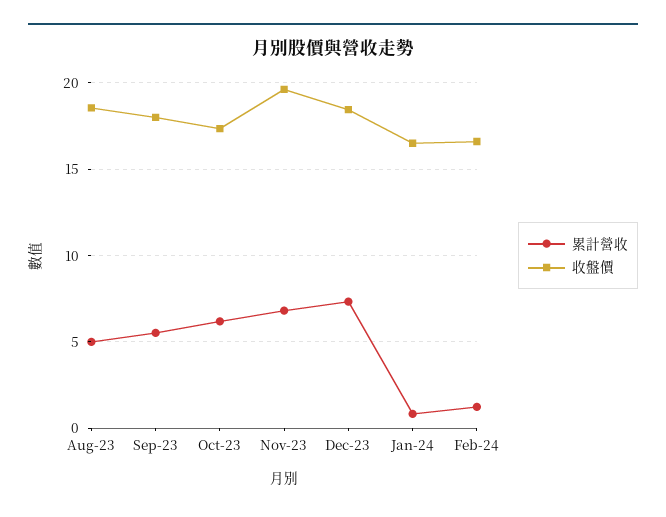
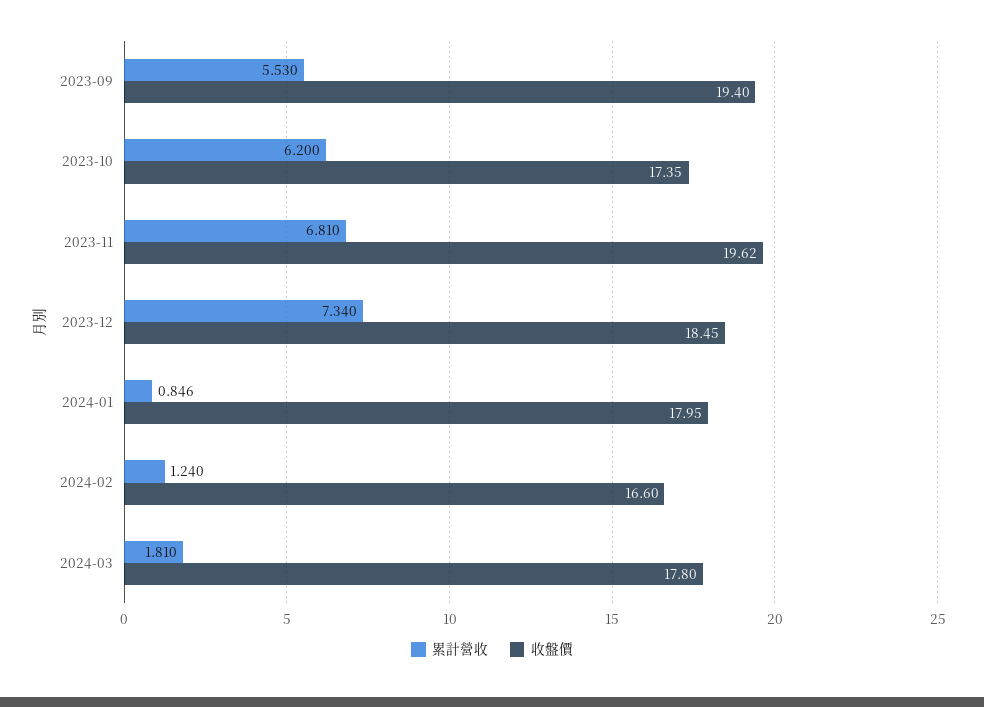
累計營收, Aug-23: 5 -> none
收盤價, Aug-23: 18.5 -> none
收盤價, Sep-23: 18 -> 19.4
收盤價, Jan-24: 16.5 -> 17.95
累計營收, 2024-03: none -> 1.81
收盤價, 2024-03: none -> 17.8

